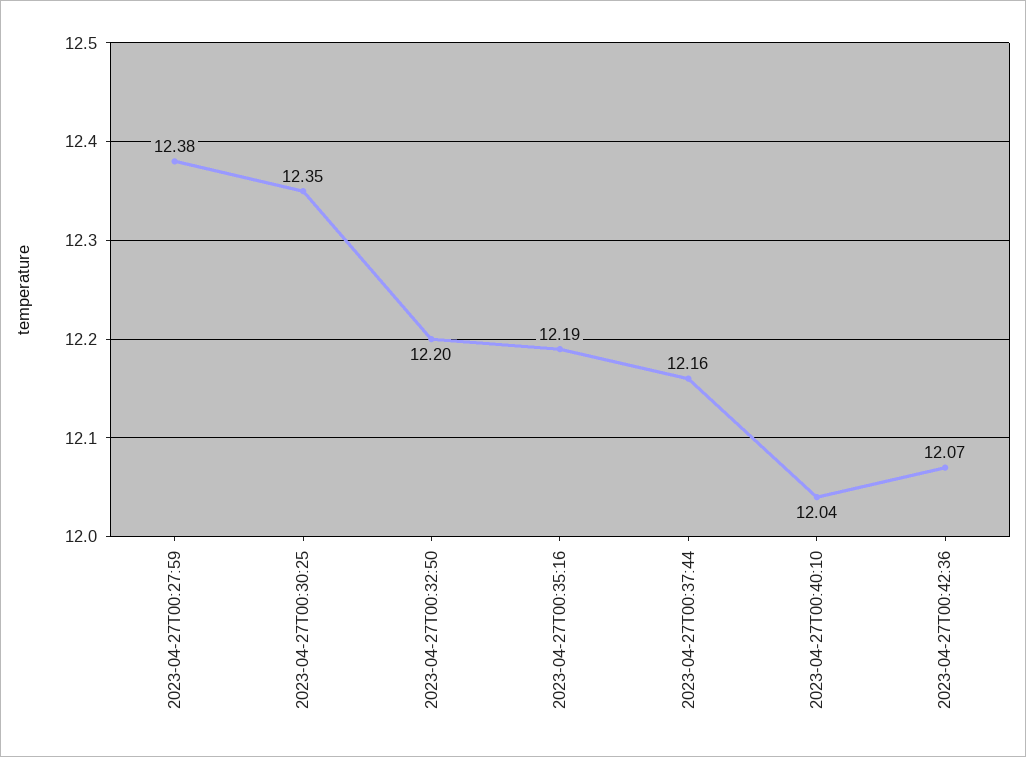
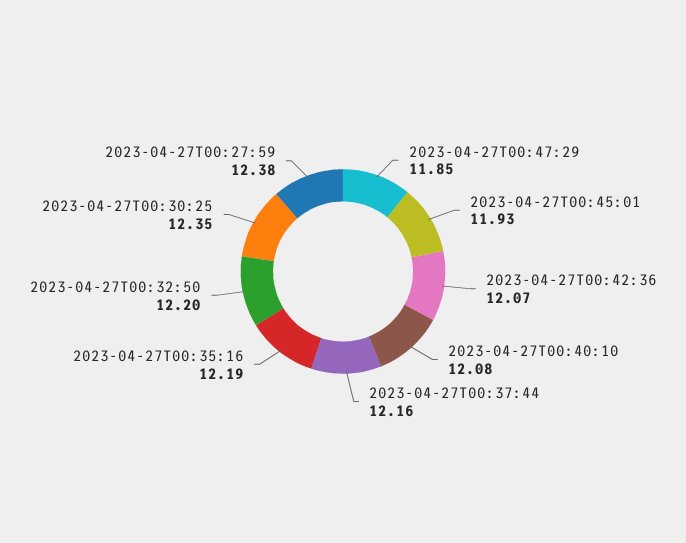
2023-04-27T00:40:10: 12.04 -> 12.08
2023-04-27T00:47:29: none -> 11.85
2023-04-27T00:45:01: none -> 11.93

